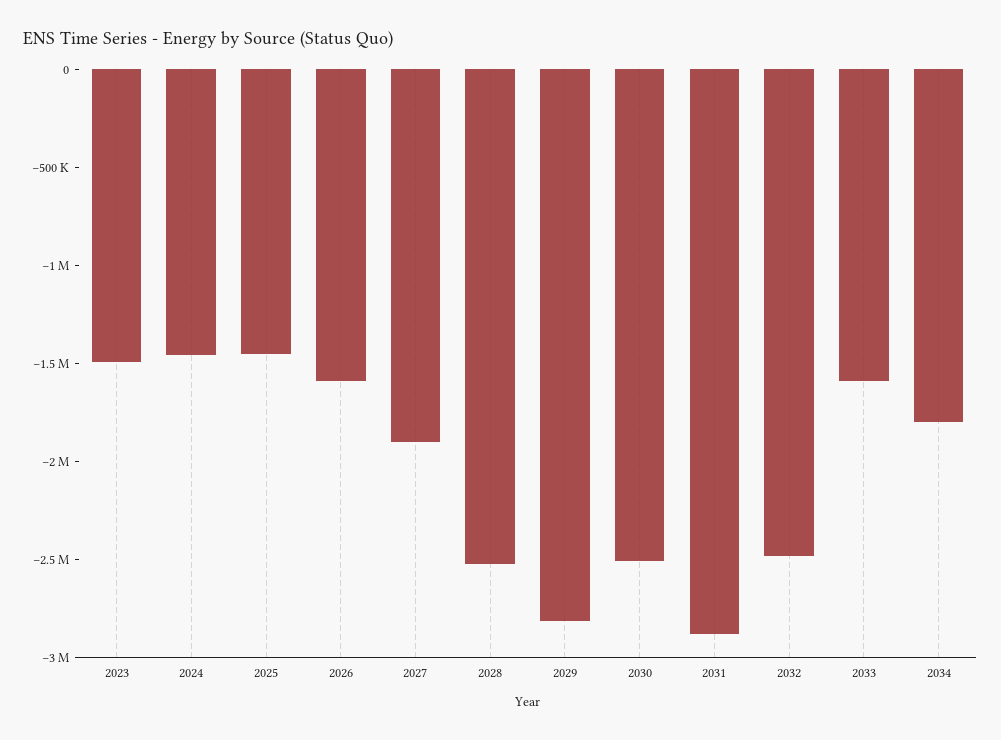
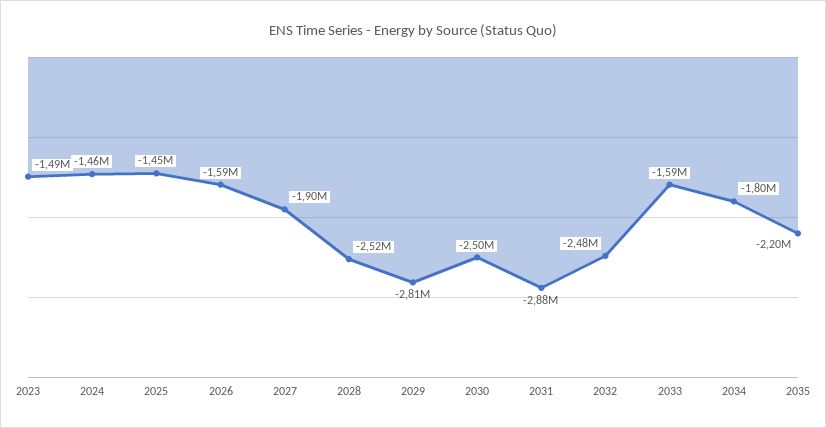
2035: none -> -2200000

